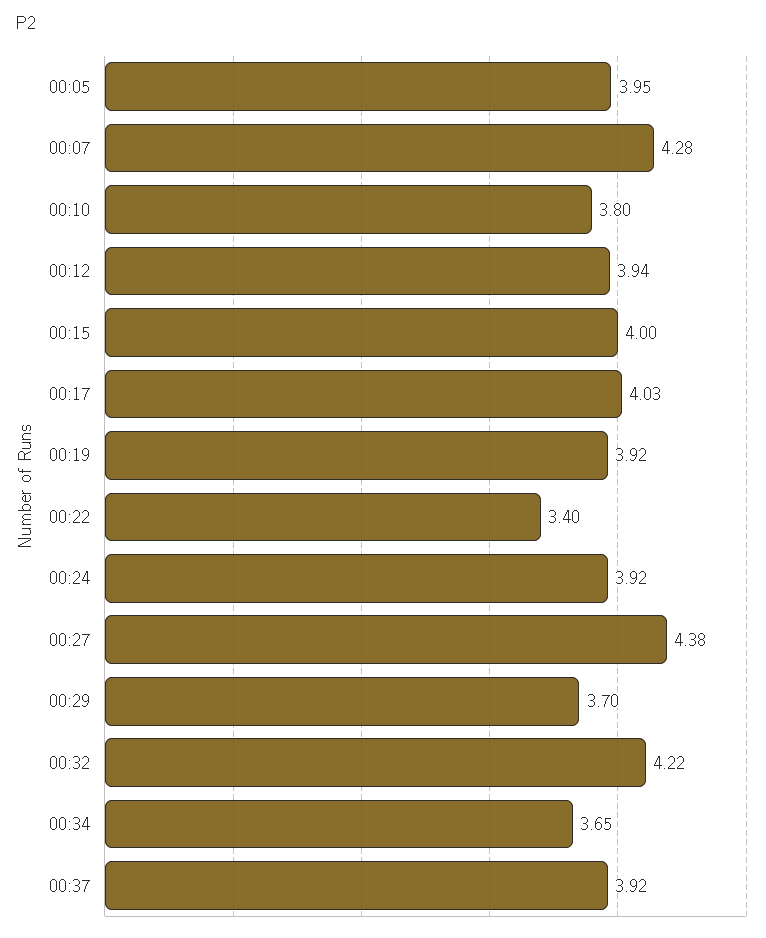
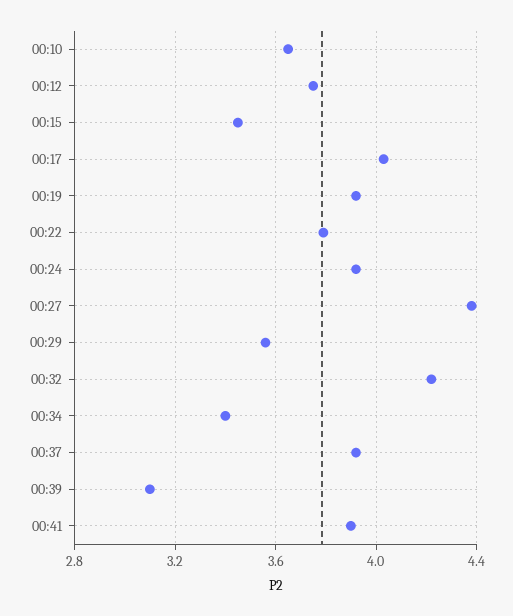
00:05: 3.95 -> none
00:07: 4.28 -> none
00:10: 3.8 -> 3.65
00:12: 3.94 -> 3.75
00:15: 4 -> 3.45
00:22: 3.4 -> 3.8
00:29: 3.7 -> 3.55
00:34: 3.65 -> 3.4
00:39: none -> 3.1
00:41: none -> 3.9

